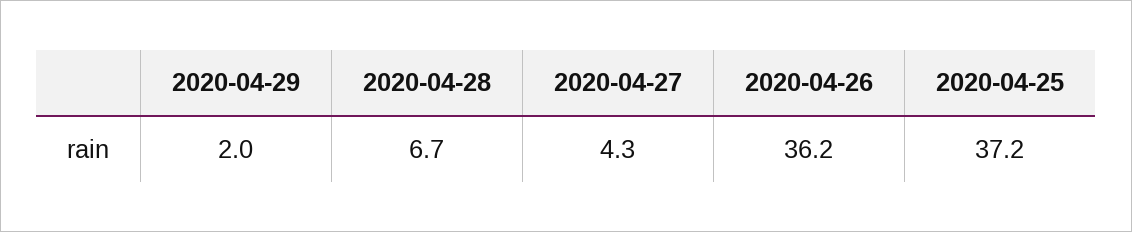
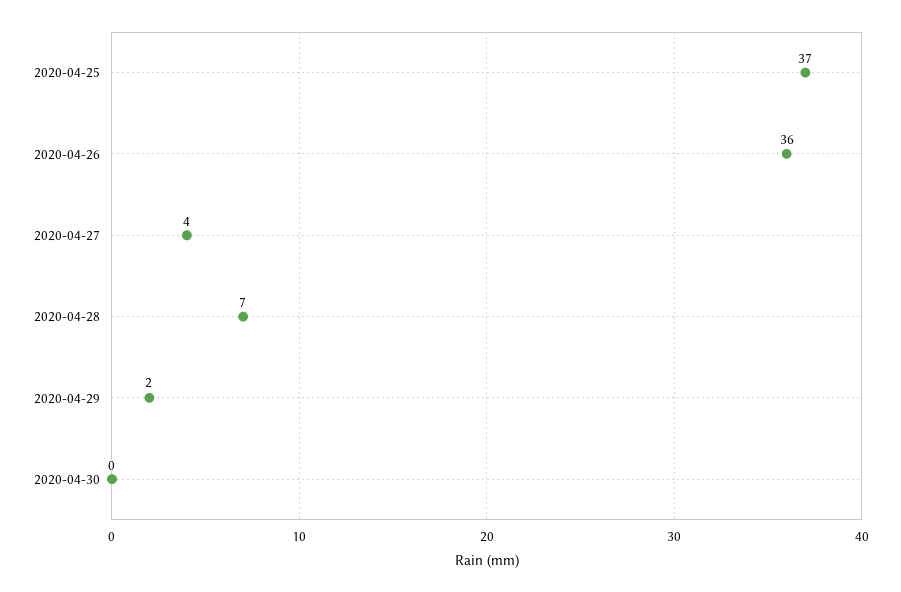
2020-04-30: none -> 0

